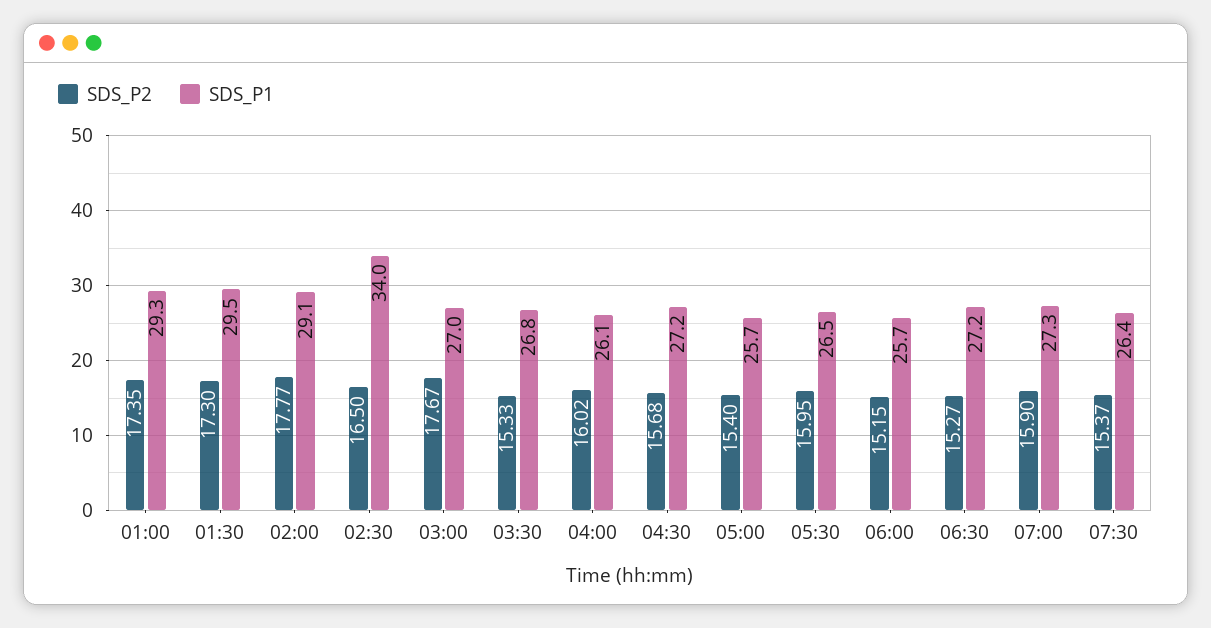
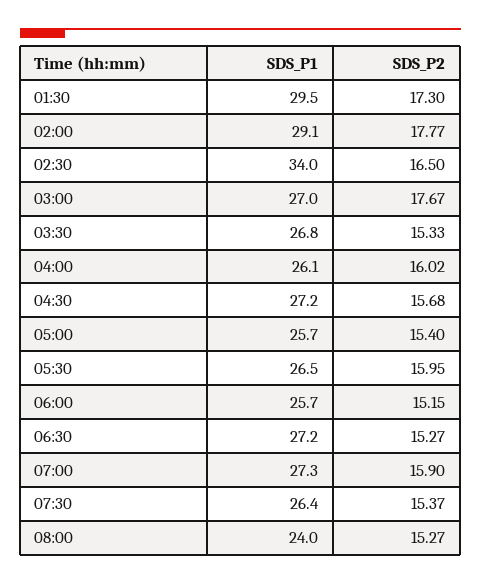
SDS_P2, 01:00: 17.35 -> none
SDS_P1, 01:00: 29.3 -> none
SDS_P1, 08:00: none -> 24
SDS_P2, 08:00: none -> 15.27

